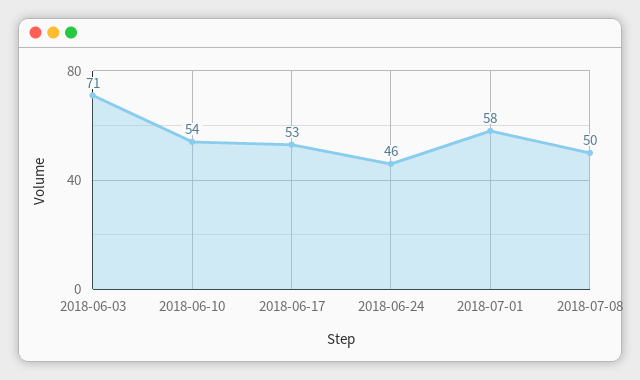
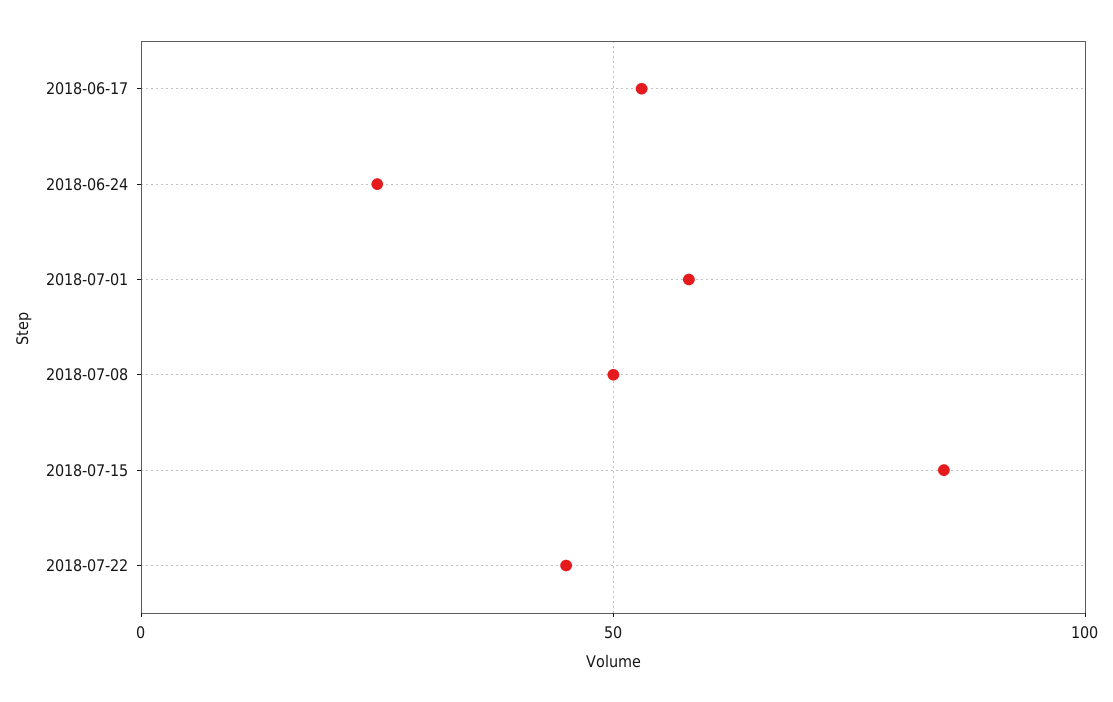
2018-06-03: 71 -> none
2018-06-10: 54 -> none
2018-06-24: 46 -> 25
2018-07-15: none -> 85
2018-07-22: none -> 45

